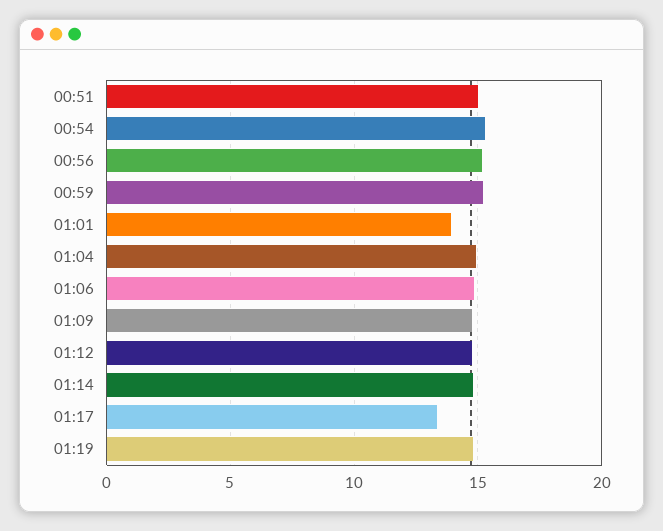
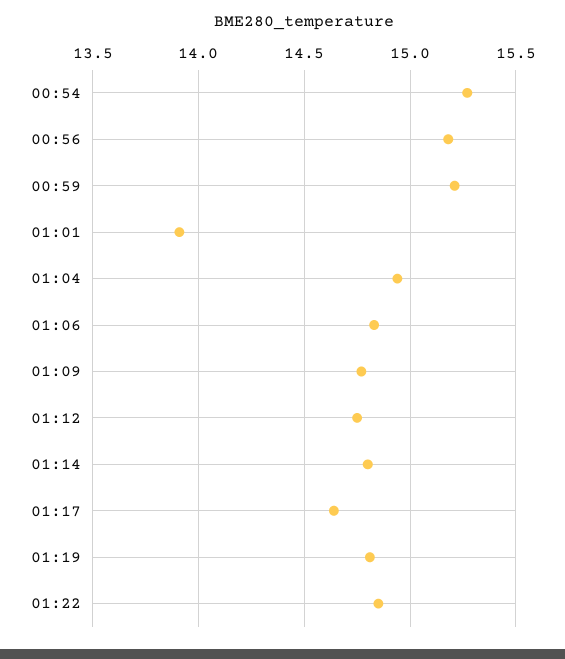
00:51: 15 -> none
01:17: 13.5 -> 14.65
01:22: none -> 14.85

